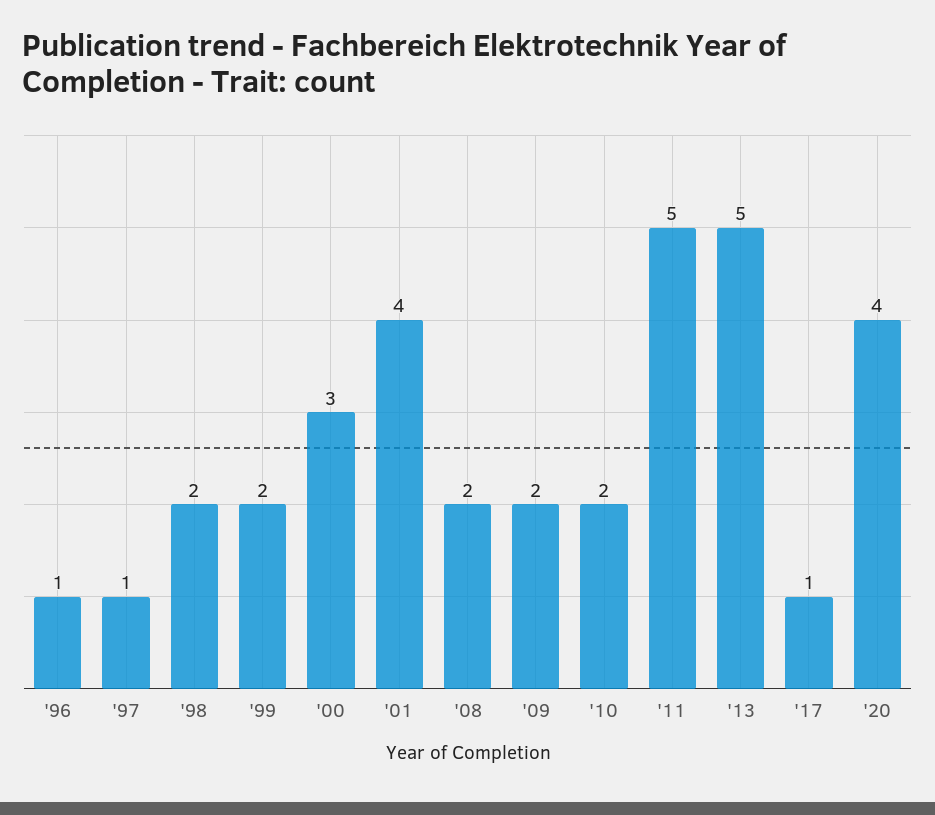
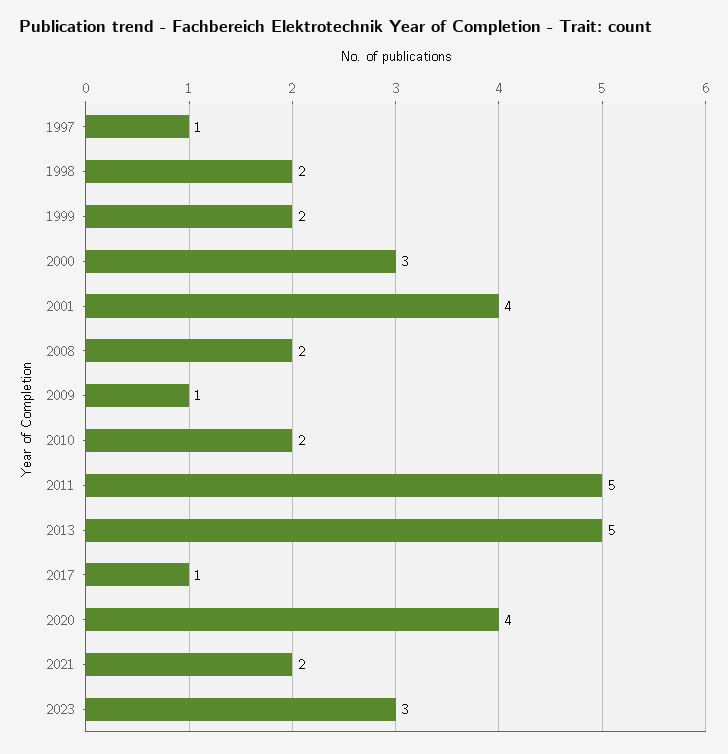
'96: 1 -> none
'09: 2 -> 1
2021: none -> 2
2023: none -> 3

